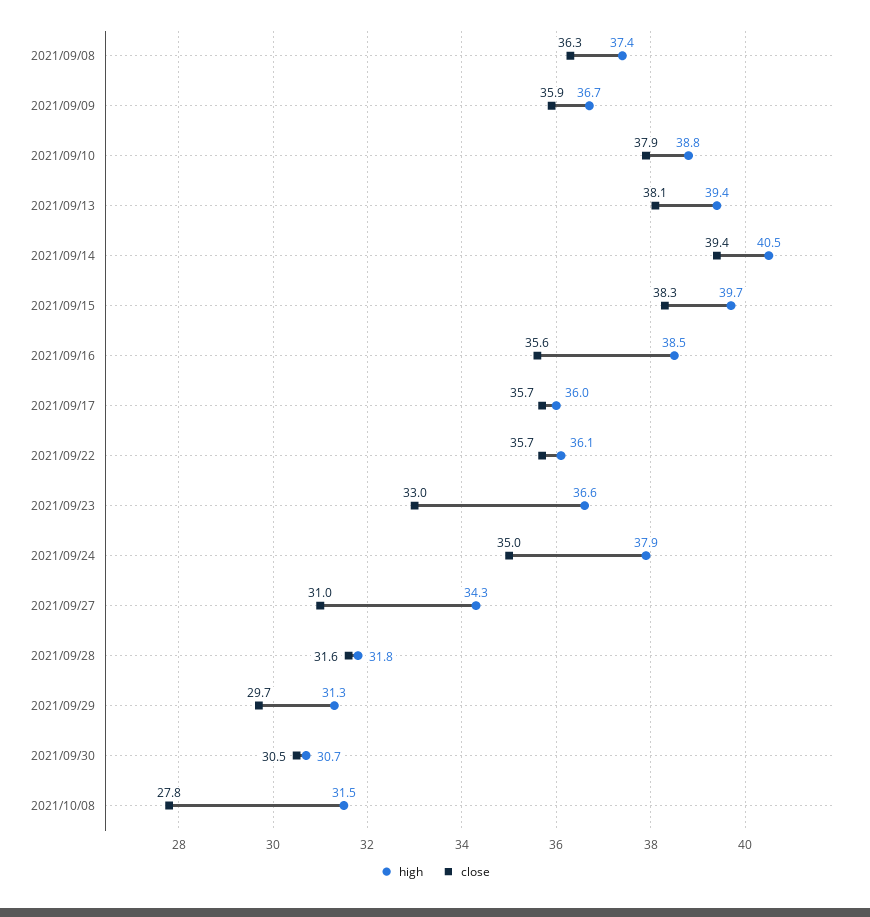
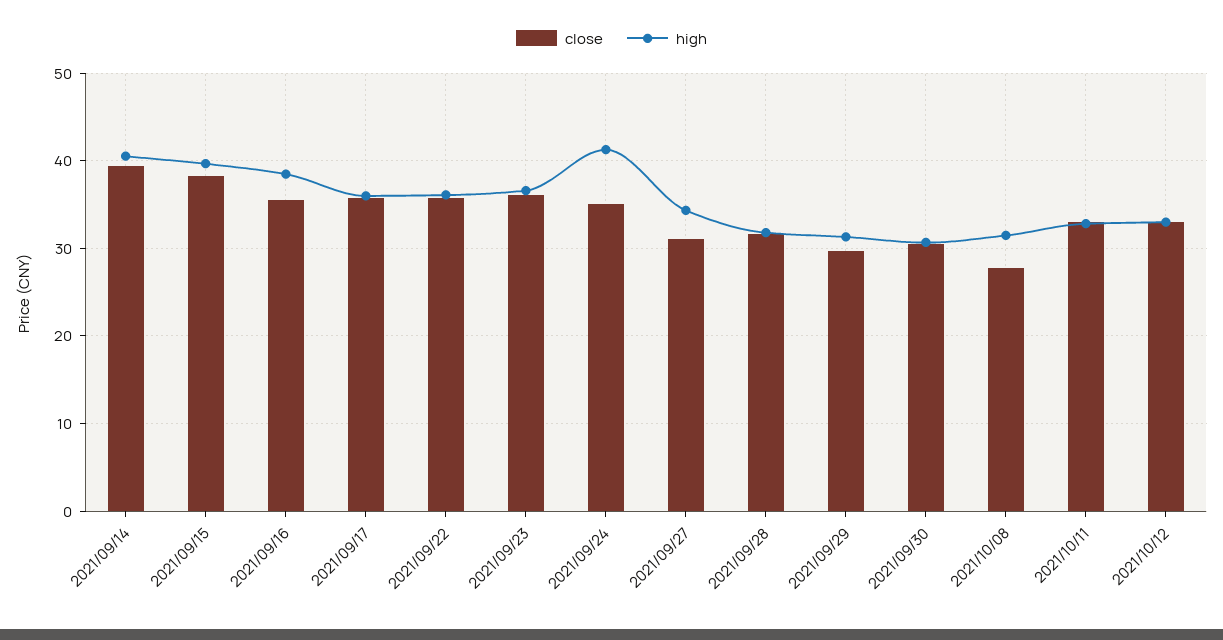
high, 2021/09/08: 37.4 -> none
close, 2021/09/08: 36.3 -> none
high, 2021/09/09: 36.7 -> none
close, 2021/09/09: 35.9 -> none
high, 2021/09/10: 38.8 -> none
close, 2021/09/10: 37.9 -> none
high, 2021/09/13: 39.4 -> none
close, 2021/09/13: 38.1 -> none
close, 2021/09/23: 33 -> 36
high, 2021/09/24: 37.9 -> 41
close, 2021/10/11: none -> 33
high, 2021/10/11: none -> 33
close, 2021/10/12: none -> 33
high, 2021/10/12: none -> 33

